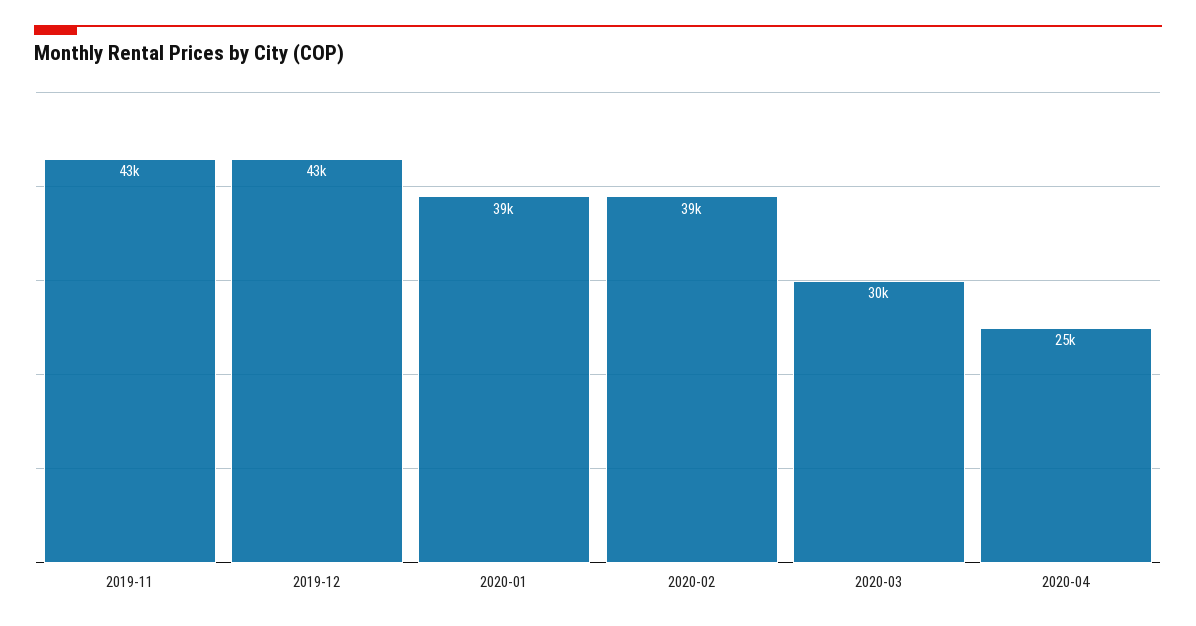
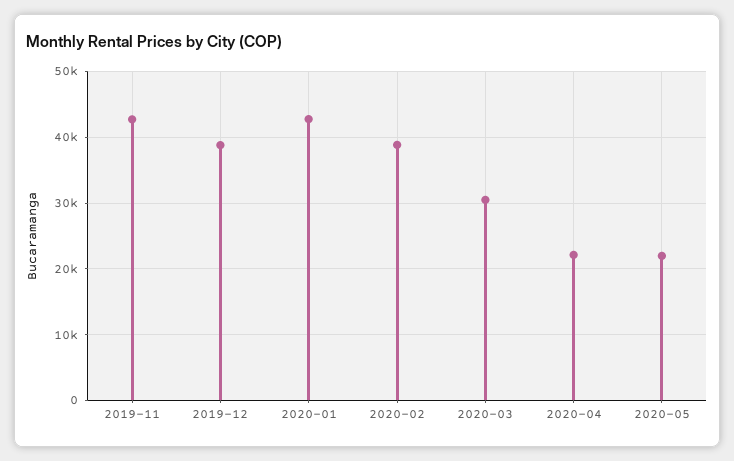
2019-12: 43000 -> 39000
2020-01: 39000 -> 43000
2020-04: 25000 -> 22000
2020-05: none -> 22000

